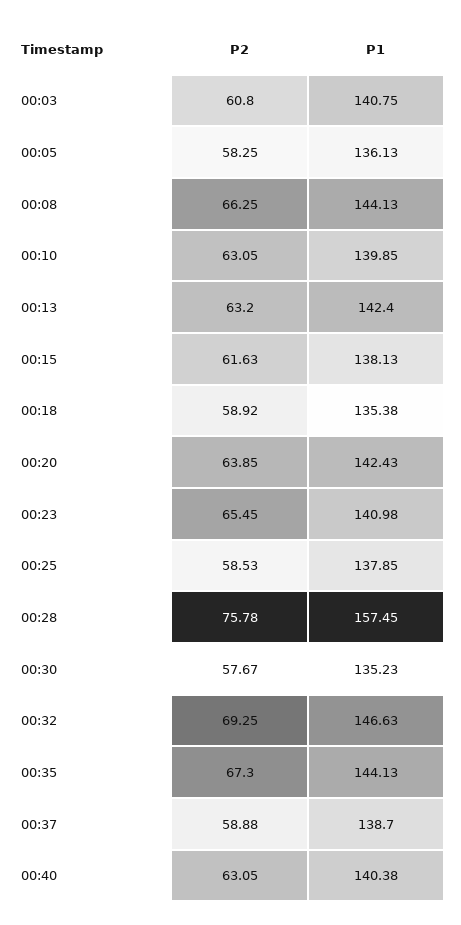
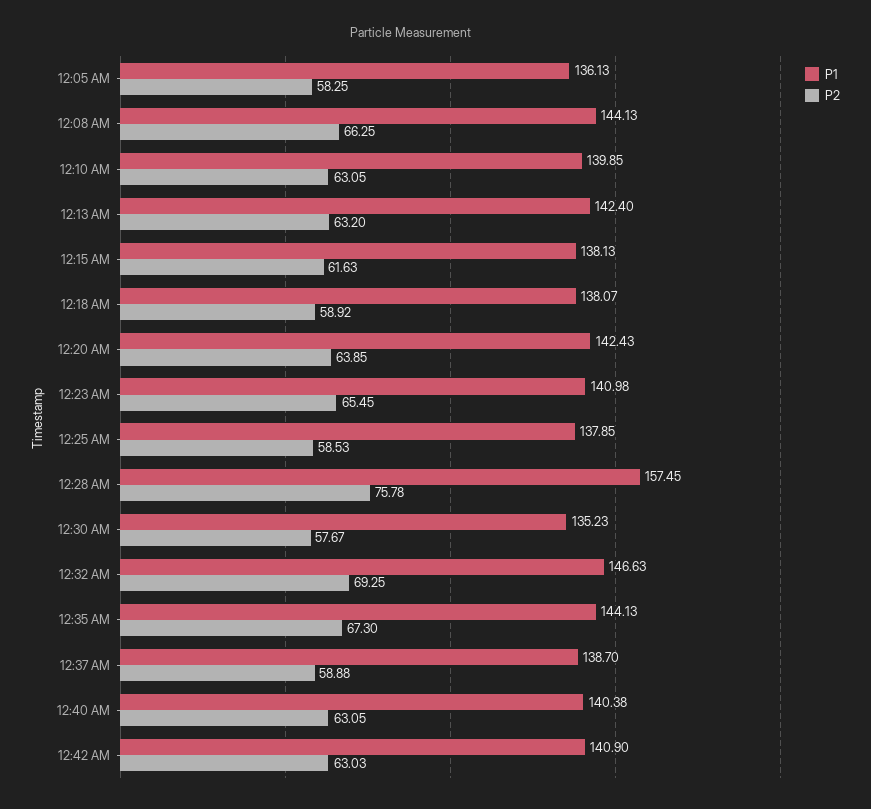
P2, 00:03: 60.8 -> none
P1, 00:03: 140.75 -> none
P1, 00:18: 135.38 -> 138.07
P1, 12:42 AM: none -> 140.9
P2, 12:42 AM: none -> 63.03

